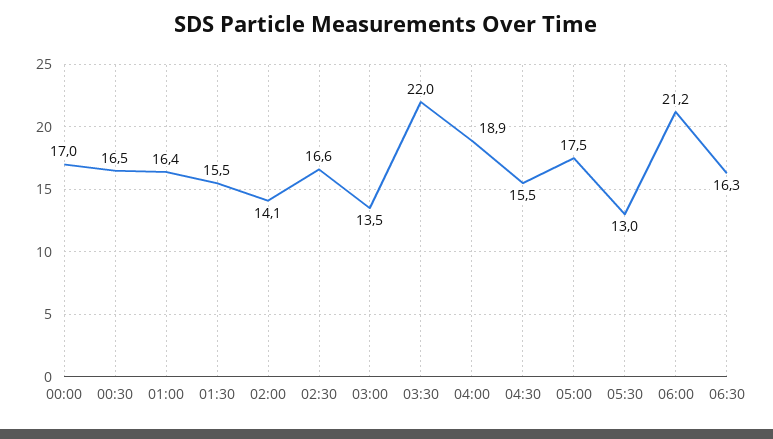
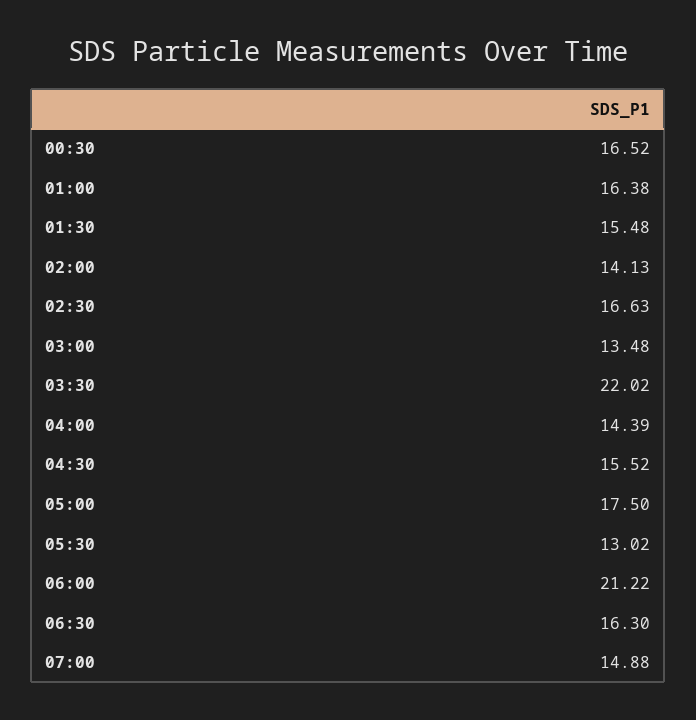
00:00: 17 -> none
04:00: 18.9 -> 14.39
07:00: none -> 14.88

